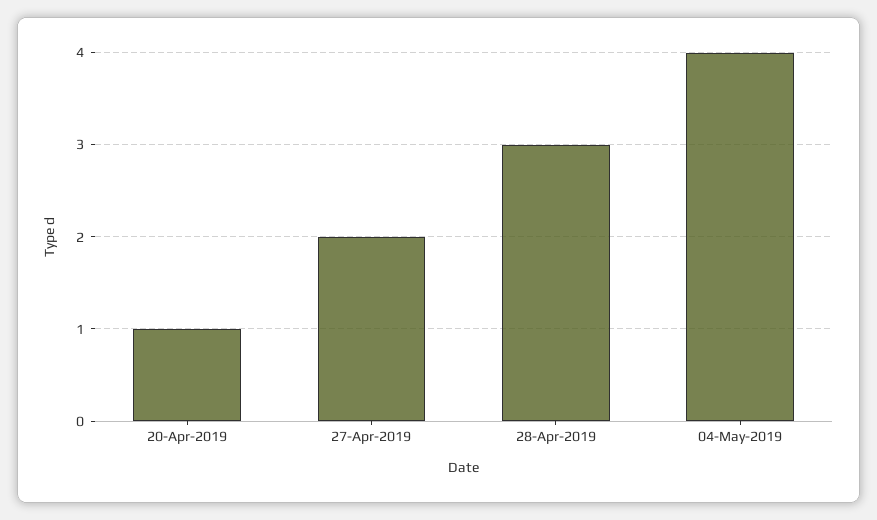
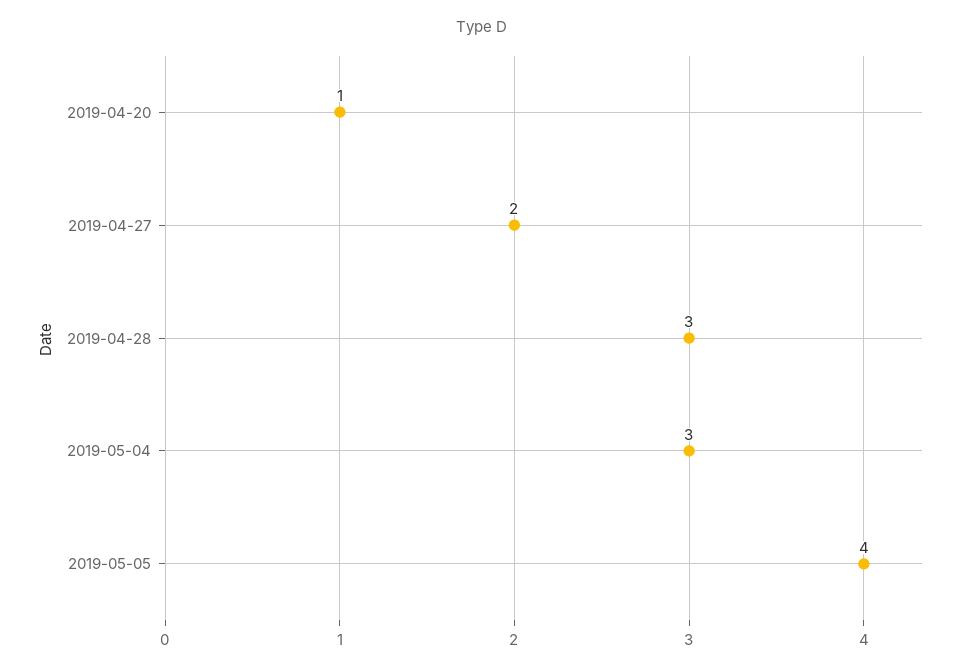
04-May-2019: 4 -> 3
2019-05-05: none -> 4

